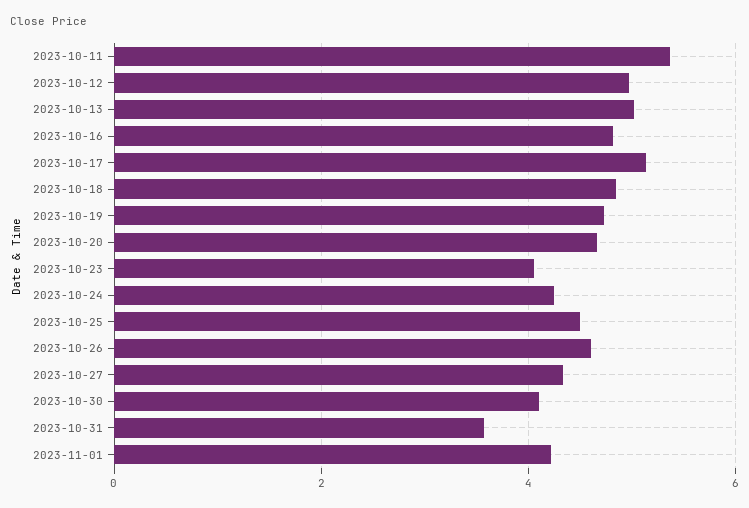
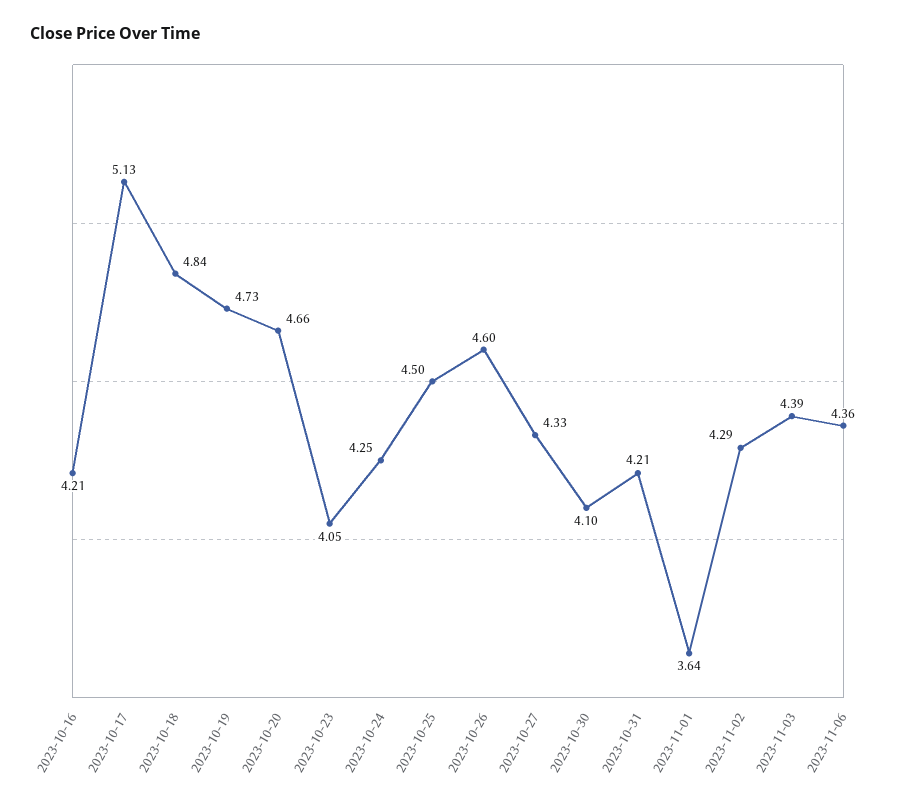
2023-10-11: 5.4 -> none
2023-10-12: 5 -> none
2023-10-13: 5 -> none
2023-10-16: 4.8 -> 4.21
2023-10-31: 3.6 -> 4.21
2023-11-01: 4.2 -> 3.64
2023-11-02: none -> 4.29
2023-11-03: none -> 4.39
2023-11-06: none -> 4.36

